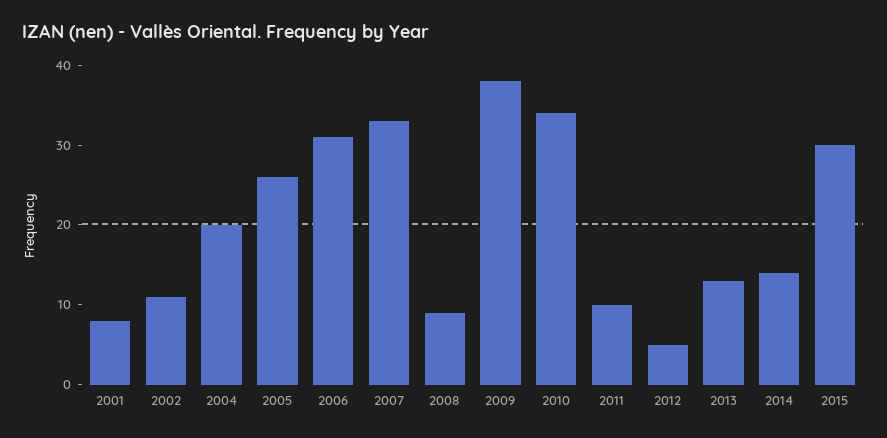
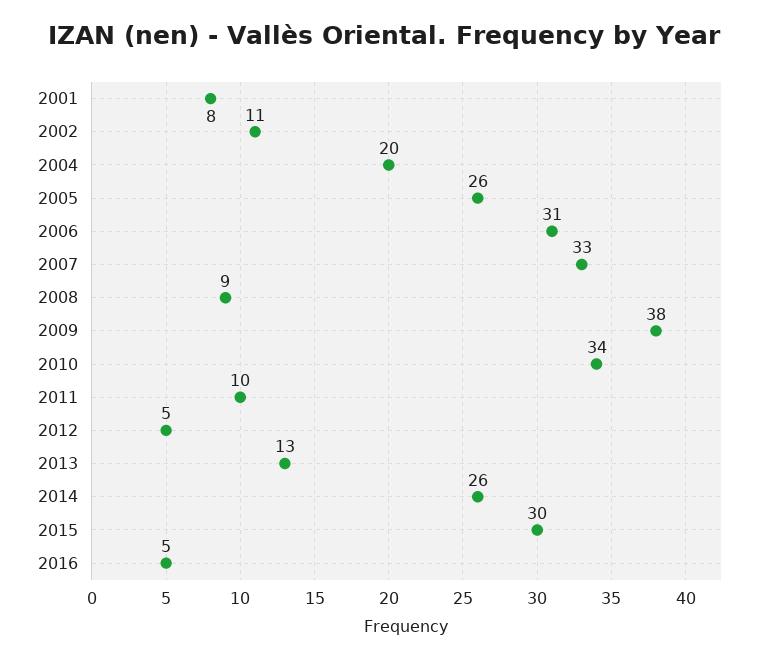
2014: 15 -> 26
2016: none -> 5

